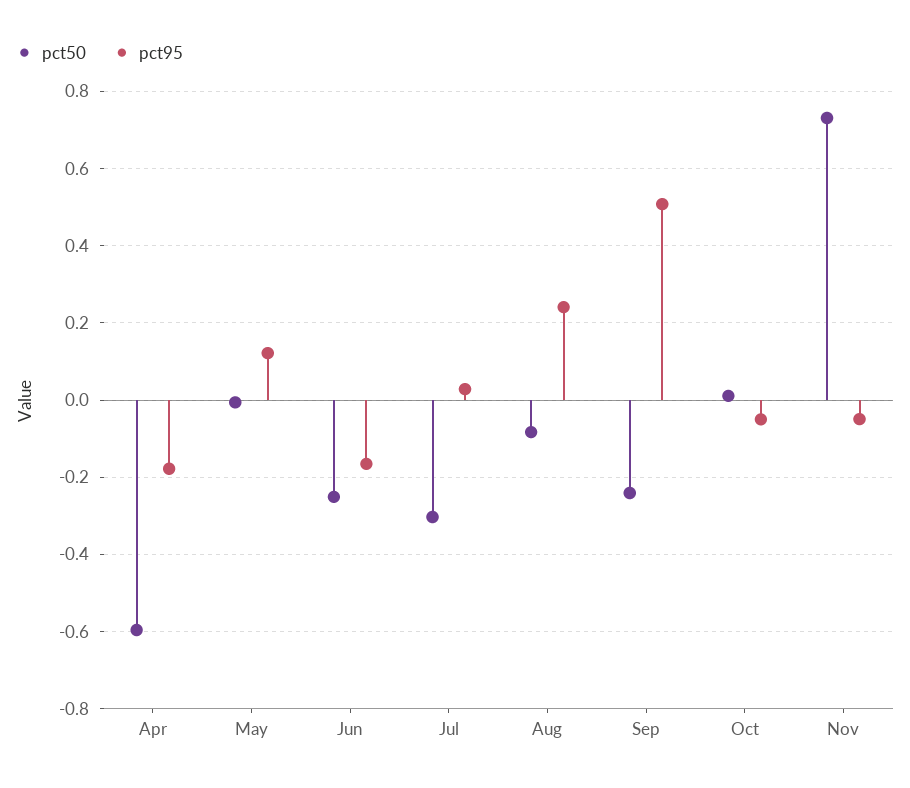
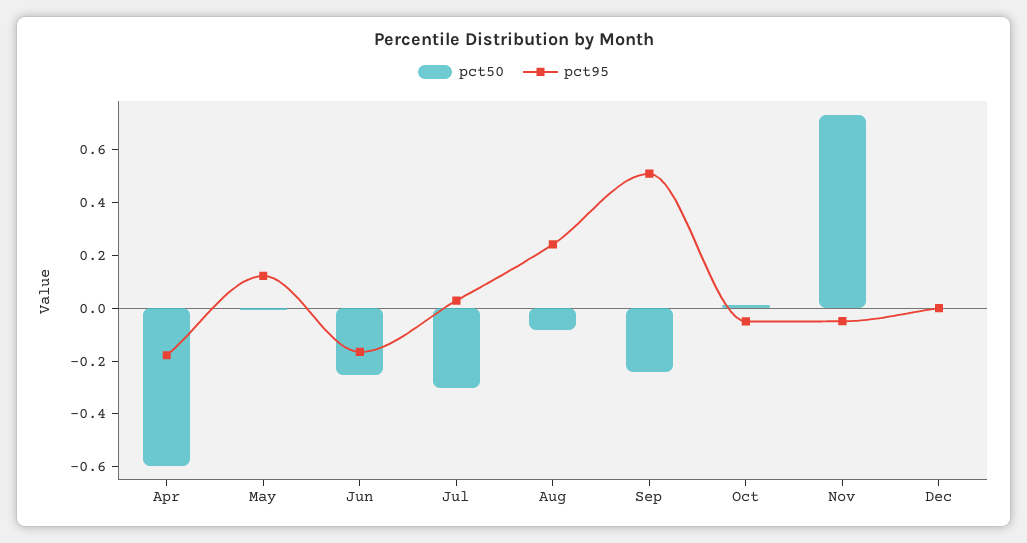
pct50, Dec: none -> 0
pct95, Dec: none -> 0

